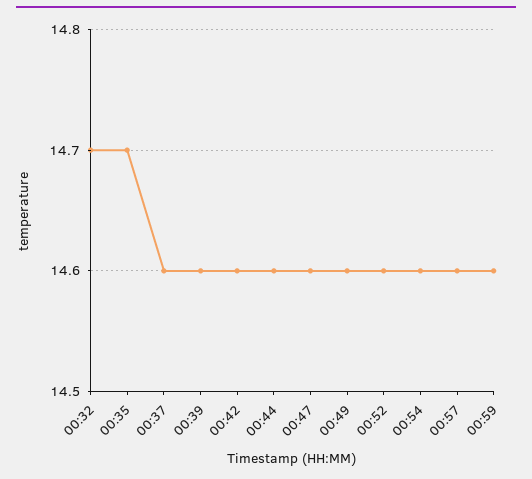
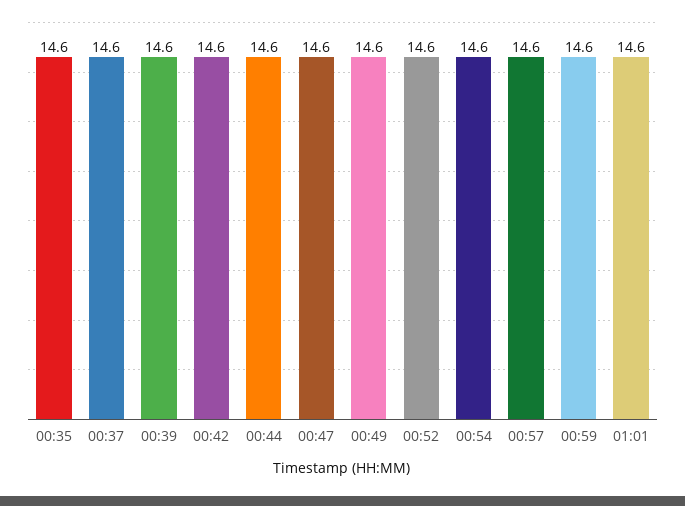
00:32: 14.7 -> none
00:35: 14.7 -> 14.6
01:01: none -> 14.6

